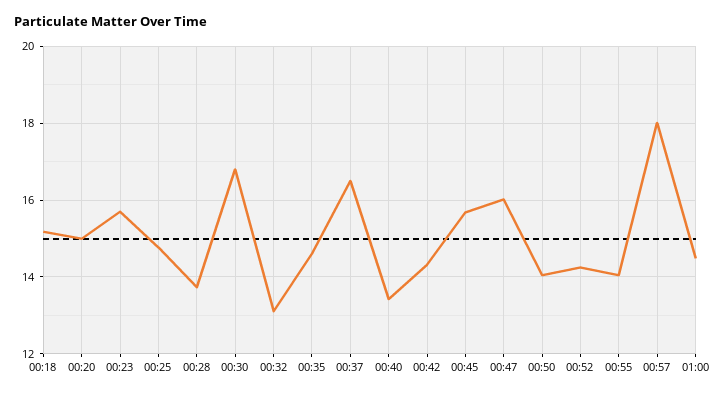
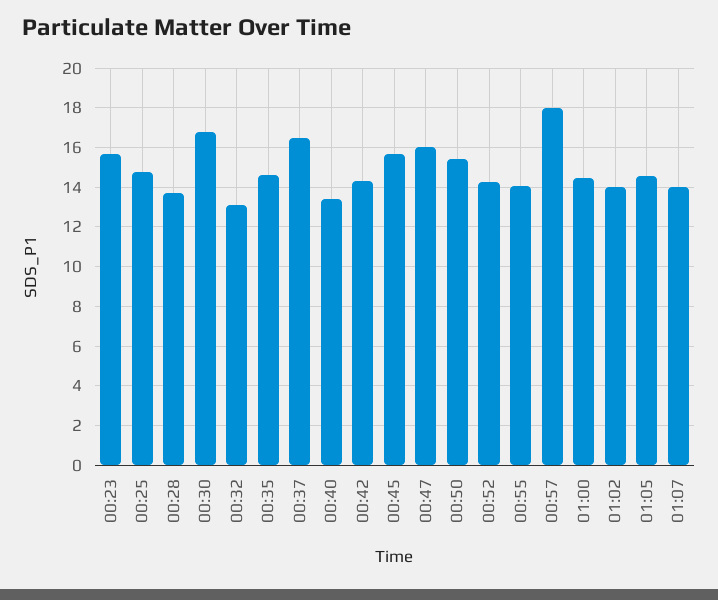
00:18: 15.2 -> none
00:20: 15 -> none
00:50: 14 -> 15.5
01:02: none -> 14
01:05: none -> 14.5
01:07: none -> 14

